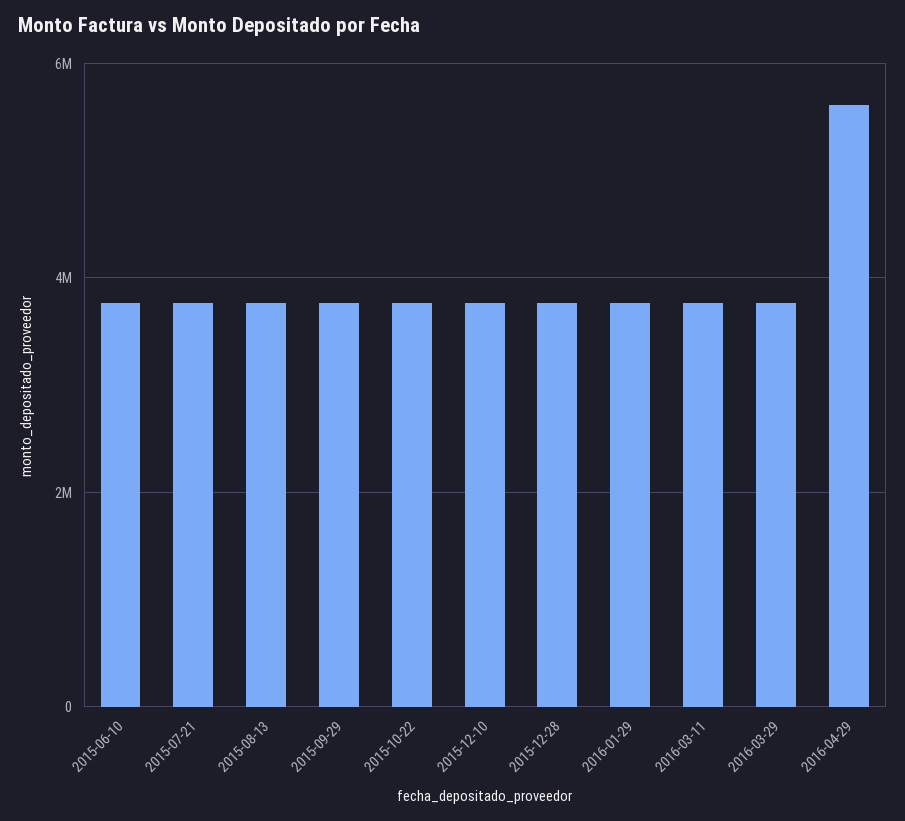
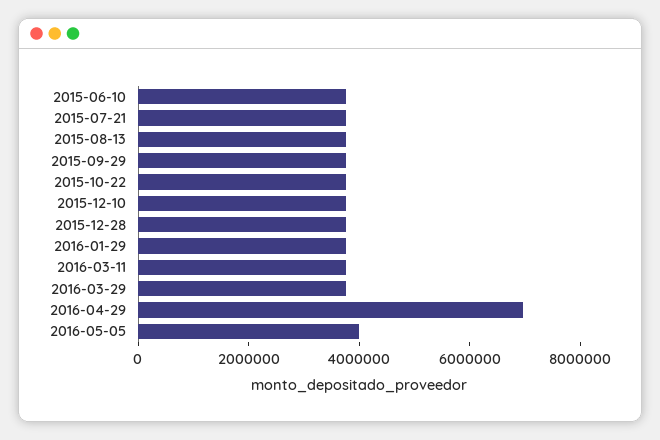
2016-04-29: 5600000 -> 7000000
2016-05-05: none -> 4000000

